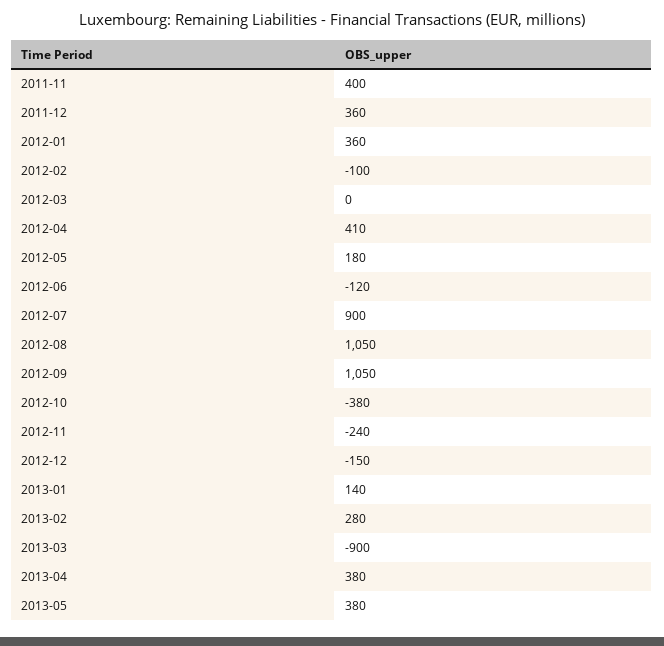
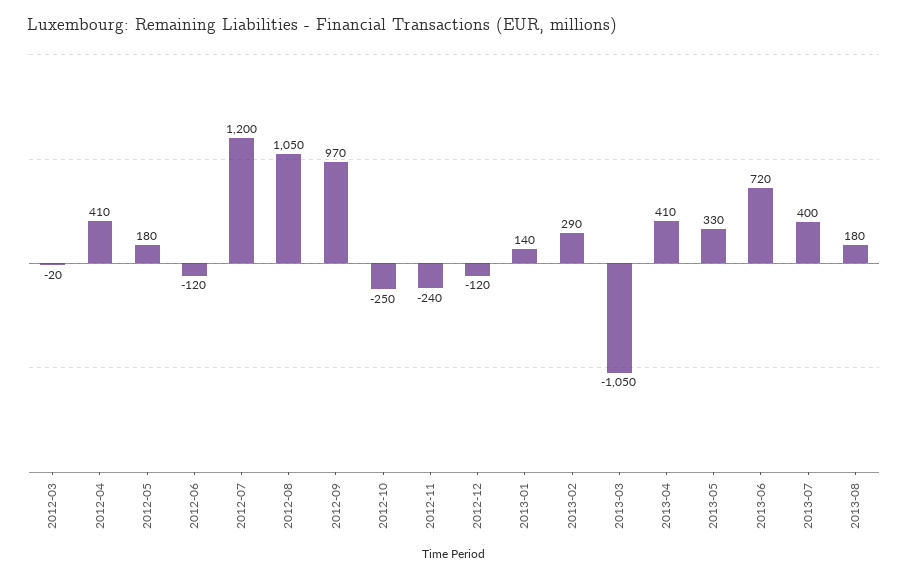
2011-11: 400 -> none
2011-12: 360 -> none
2012-01: 360 -> none
2012-02: -100 -> none
2012-03: 0 -> -20
2012-07: 900 -> 1200
2012-09: 1050 -> 970
2012-10: -380 -> -250
2012-12: -150 -> -120
2013-02: 280 -> 290
2013-03: -900 -> -1050
2013-04: 380 -> 410
2013-05: 380 -> 330
2013-06: none -> 720
2013-07: none -> 400
2013-08: none -> 180

